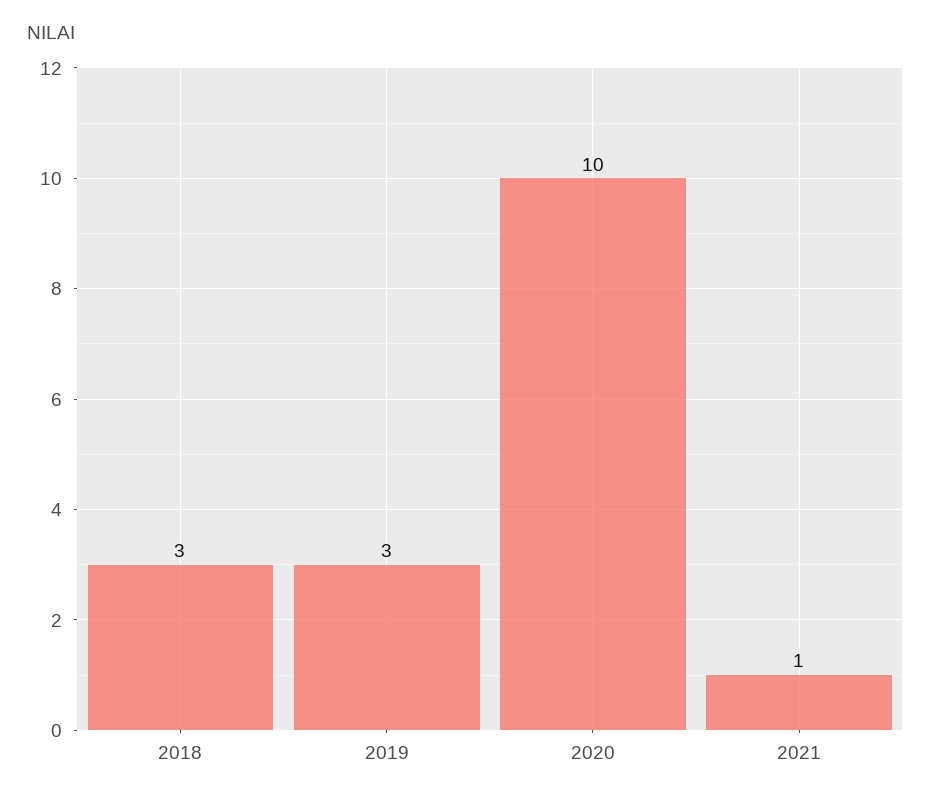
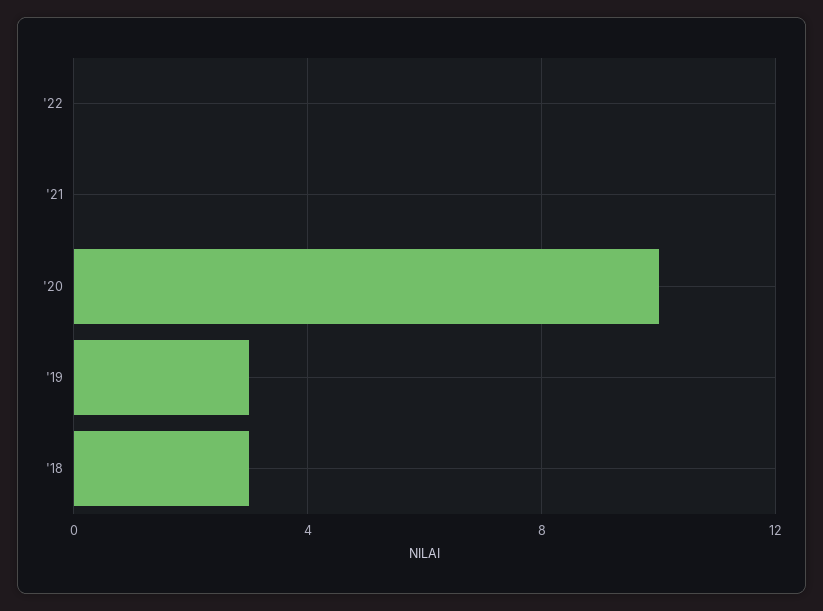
2021: 1 -> 0
'22: none -> 0

